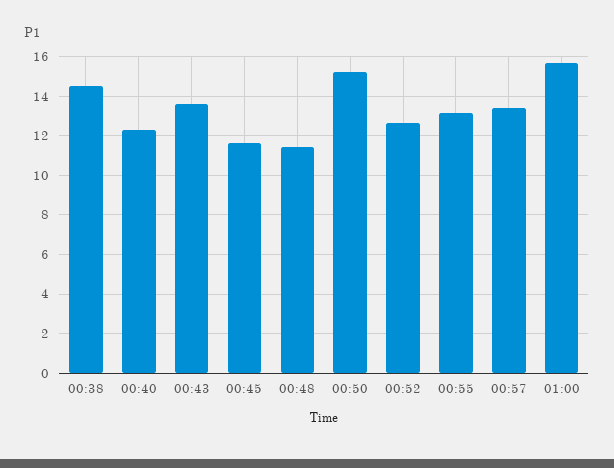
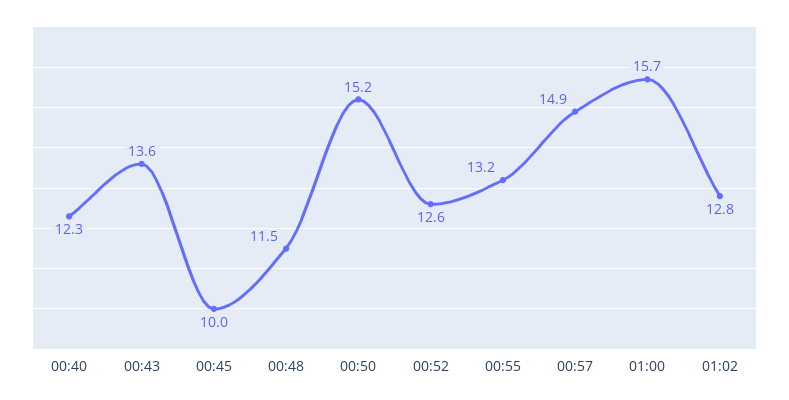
00:38: 14.5 -> none
00:45: 11.5 -> 10
00:57: 13.5 -> 14.9
01:02: none -> 12.8

